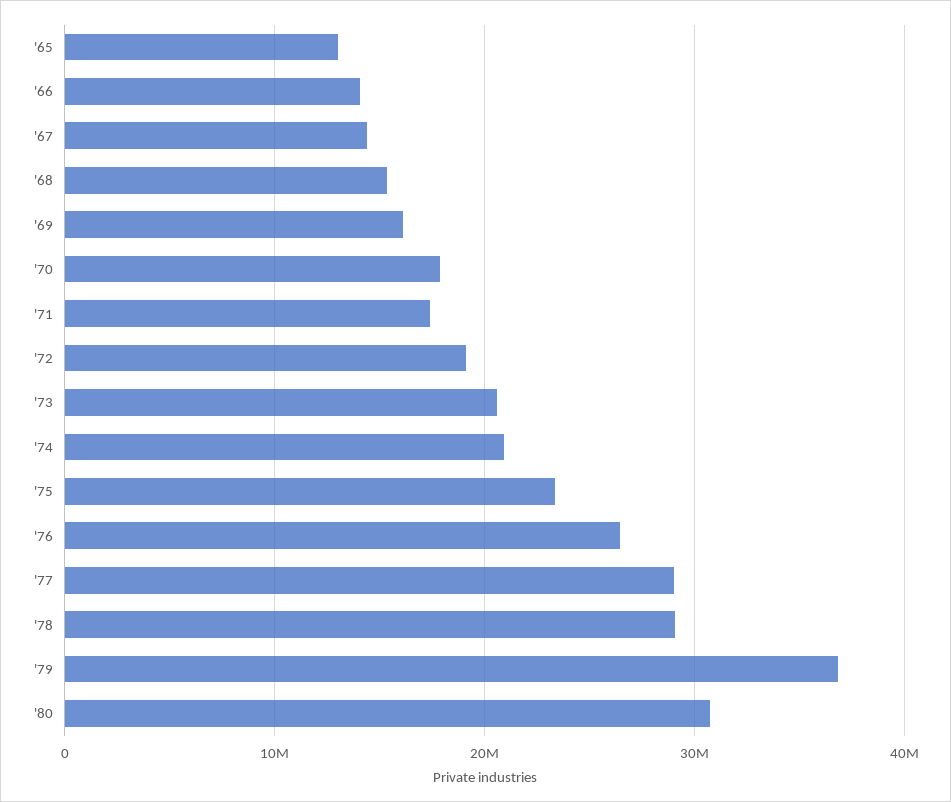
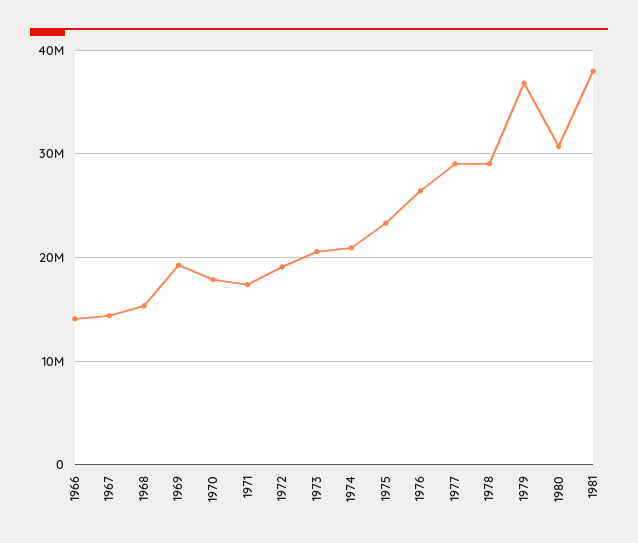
'65: 13000000 -> none
'69: 16000000 -> 19000000
1981: none -> 38000000

